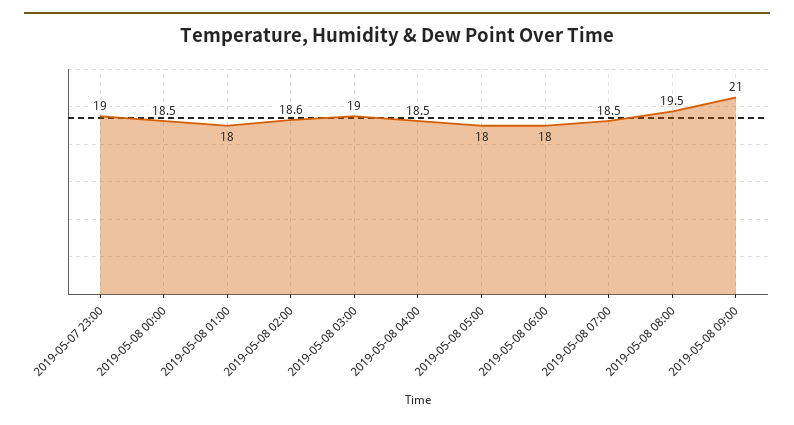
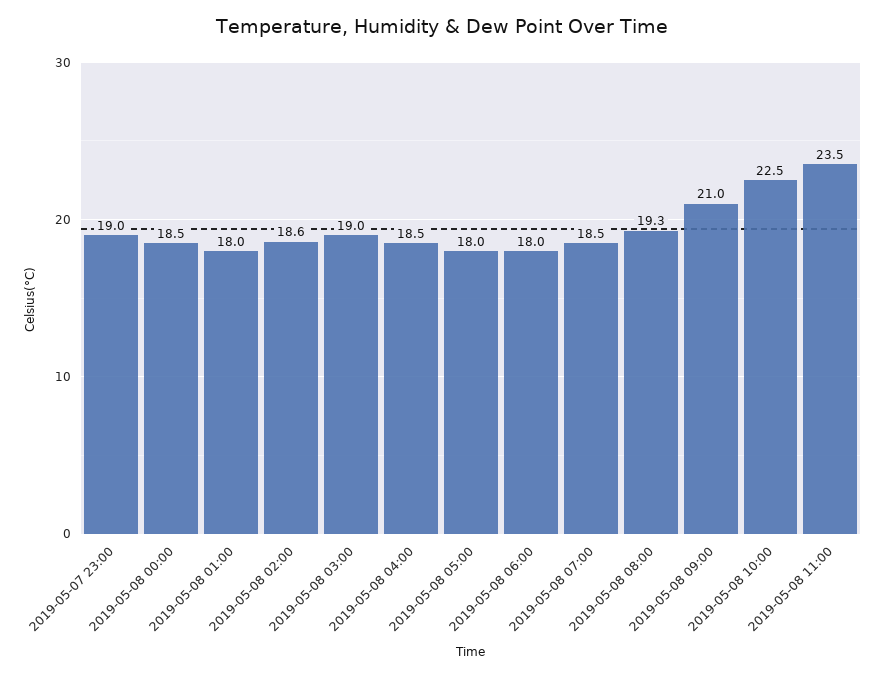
2019-05-08 08:00: 19.5 -> 19.3
2019-05-08 10:00: none -> 22.5
2019-05-08 11:00: none -> 23.5

